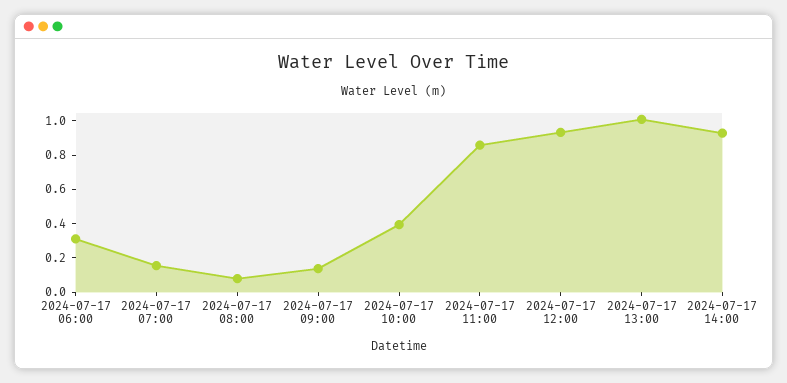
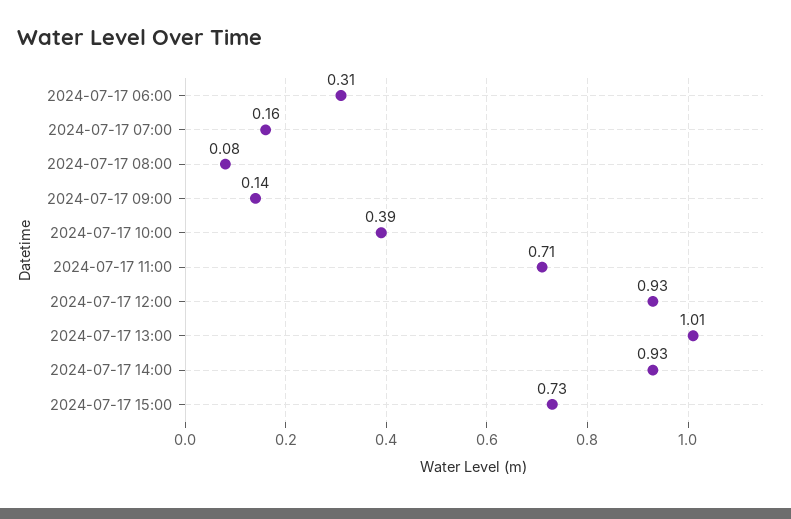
2024-07-17 11:00: 0.85 -> 0.71
2024-07-17 15:00: none -> 0.73

